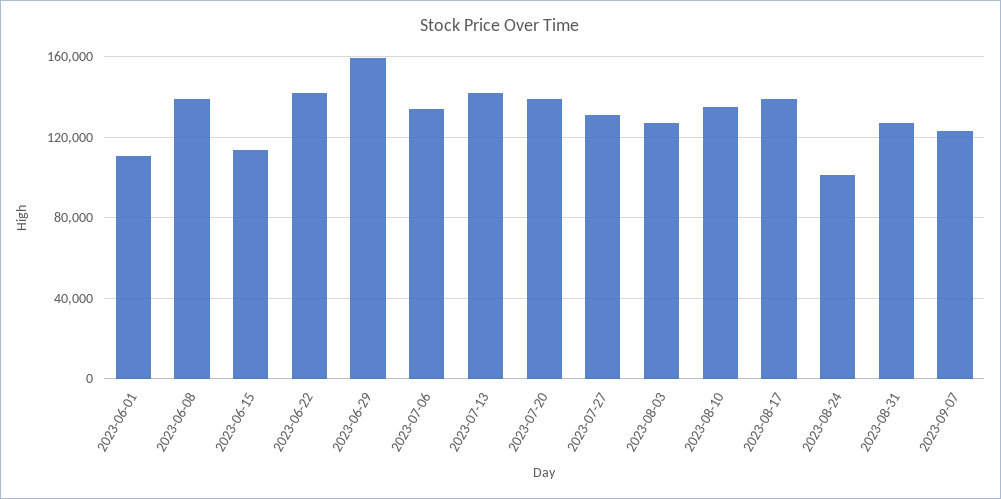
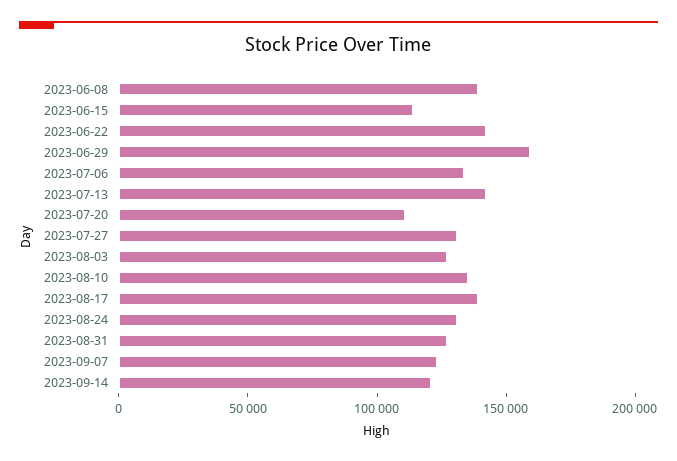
2023-06-01: 110000 -> none
2023-07-20: 140000 -> 110000
2023-08-24: 100000 -> 130000
2023-09-14: none -> 120000

